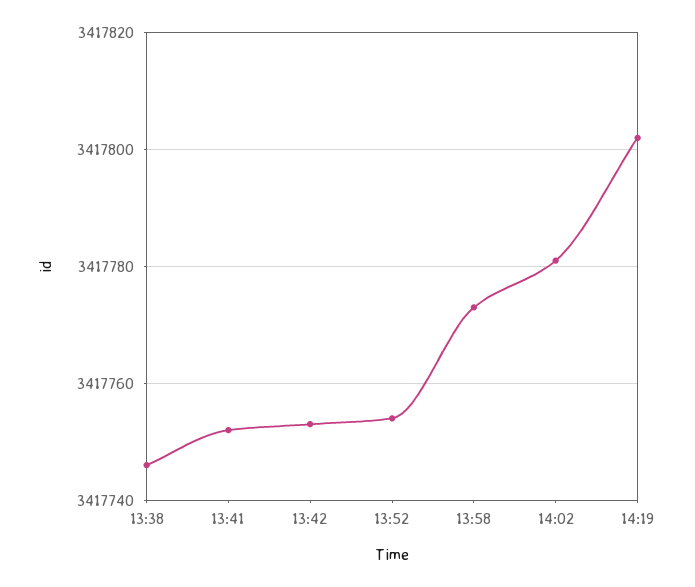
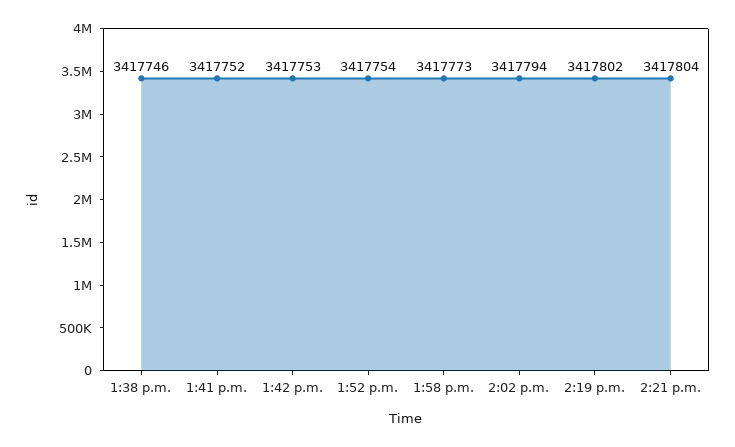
14:02: 3417780 -> 3417794
2:21 p.m.: none -> 3417804

